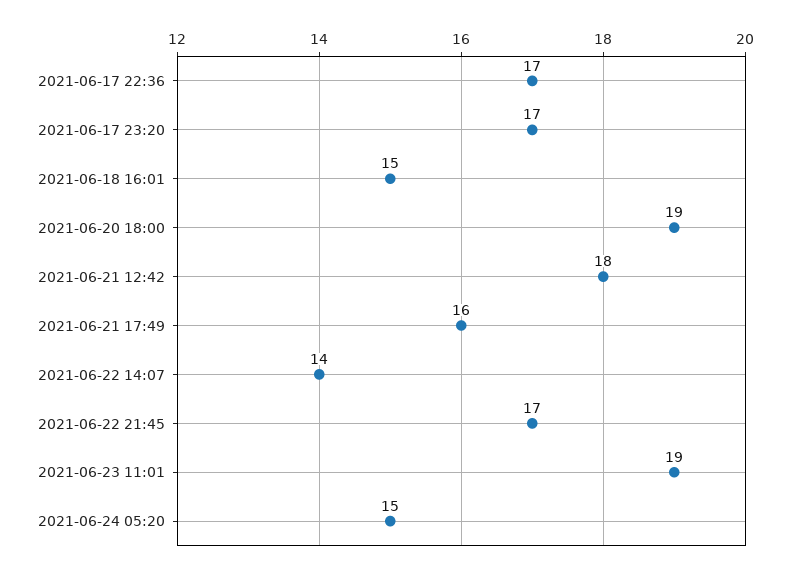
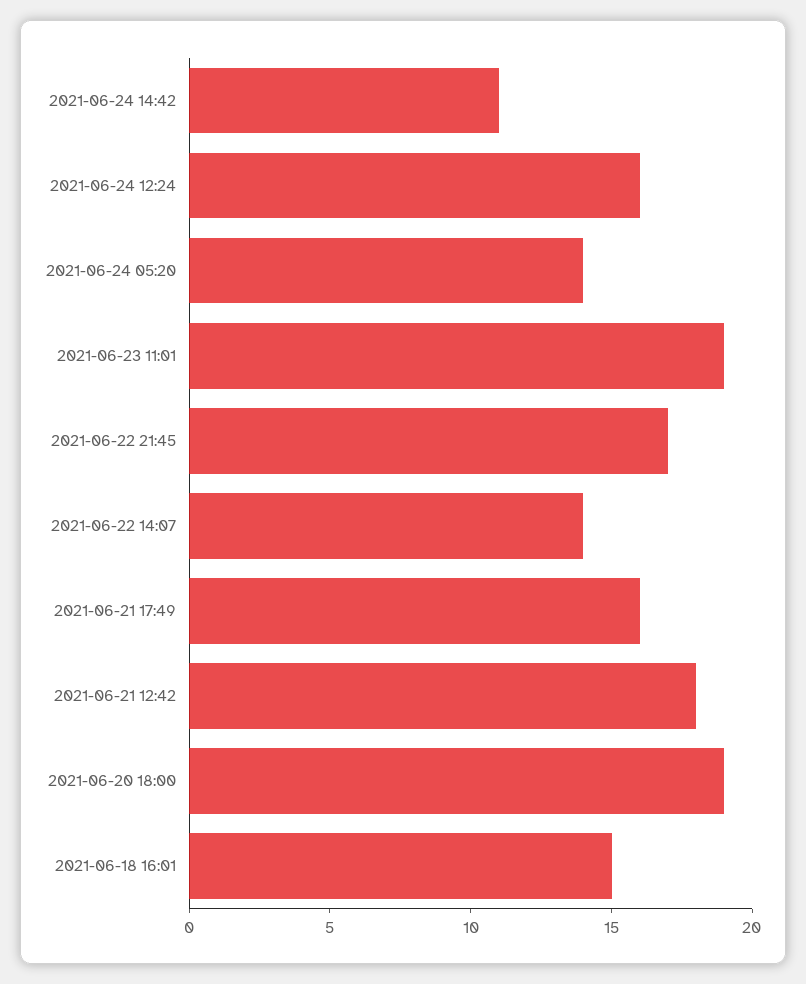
2021-06-17 22:36: 17 -> none
2021-06-17 23:20: 17 -> none
2021-06-24 05:20: 15 -> 14
2021-06-24 14:42: none -> 11
2021-06-24 12:24: none -> 16

